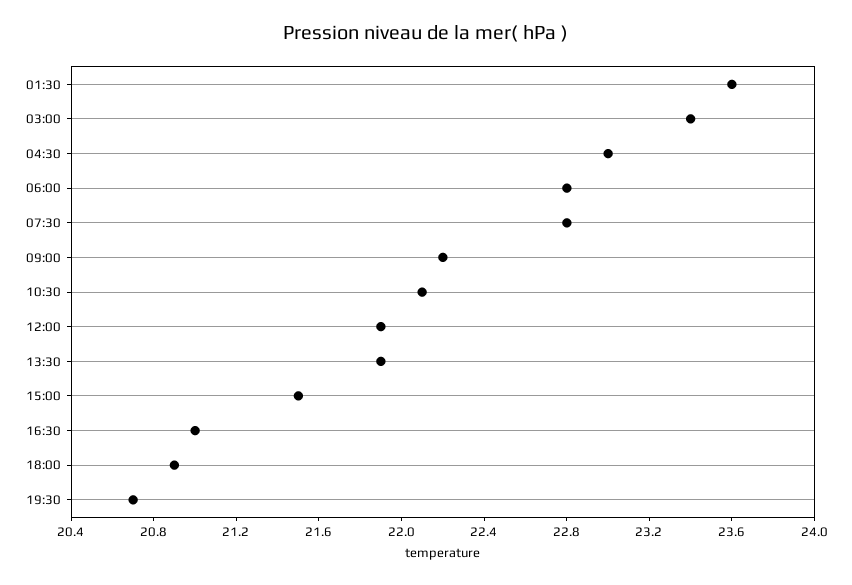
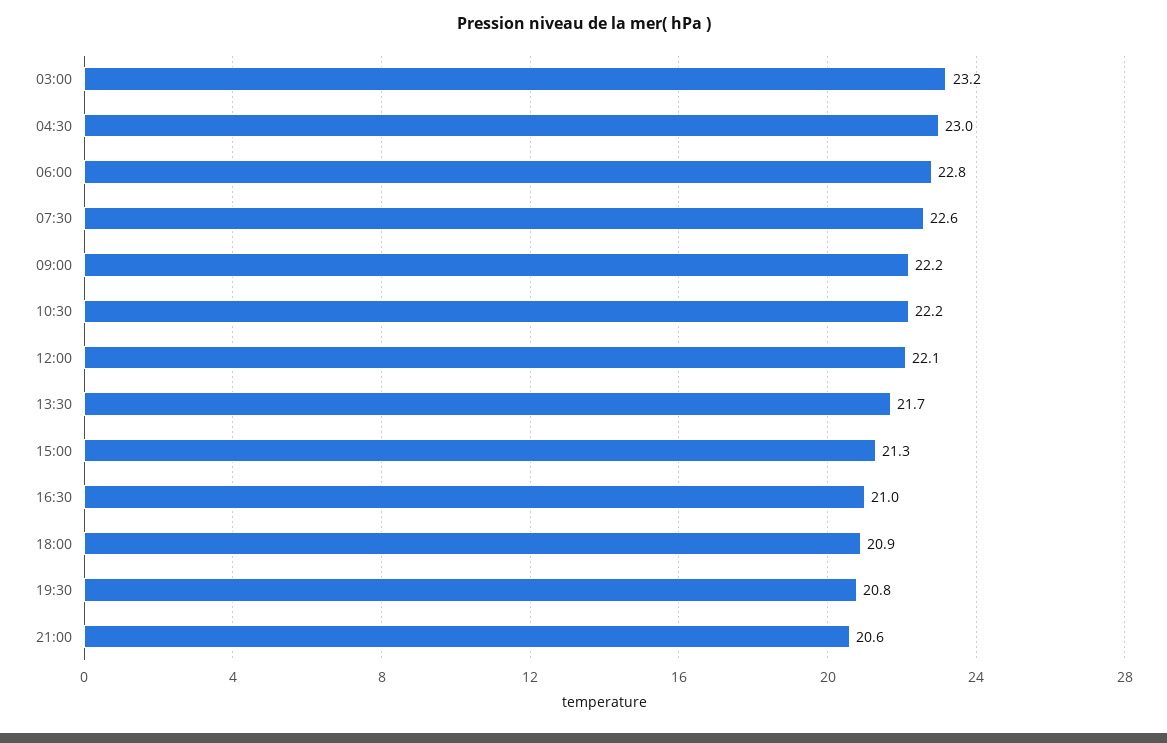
01:30: 23.6 -> none
03:00: 23.4 -> 23.2
07:30: 22.8 -> 22.6
10:30: 22.1 -> 22.2
12:00: 21.9 -> 22.1
13:30: 21.9 -> 21.7
15:00: 21.5 -> 21.3
19:30: 20.7 -> 20.8
21:00: none -> 20.6

